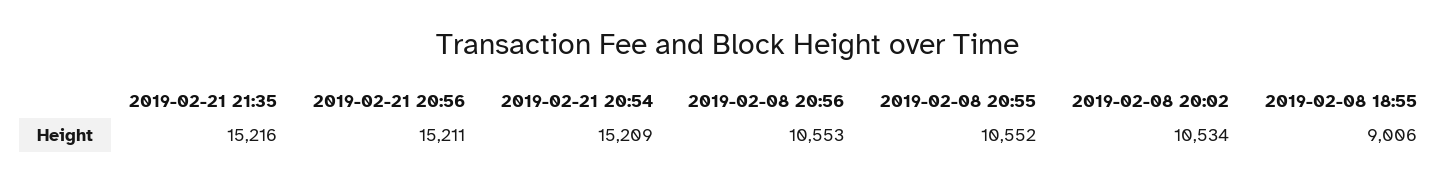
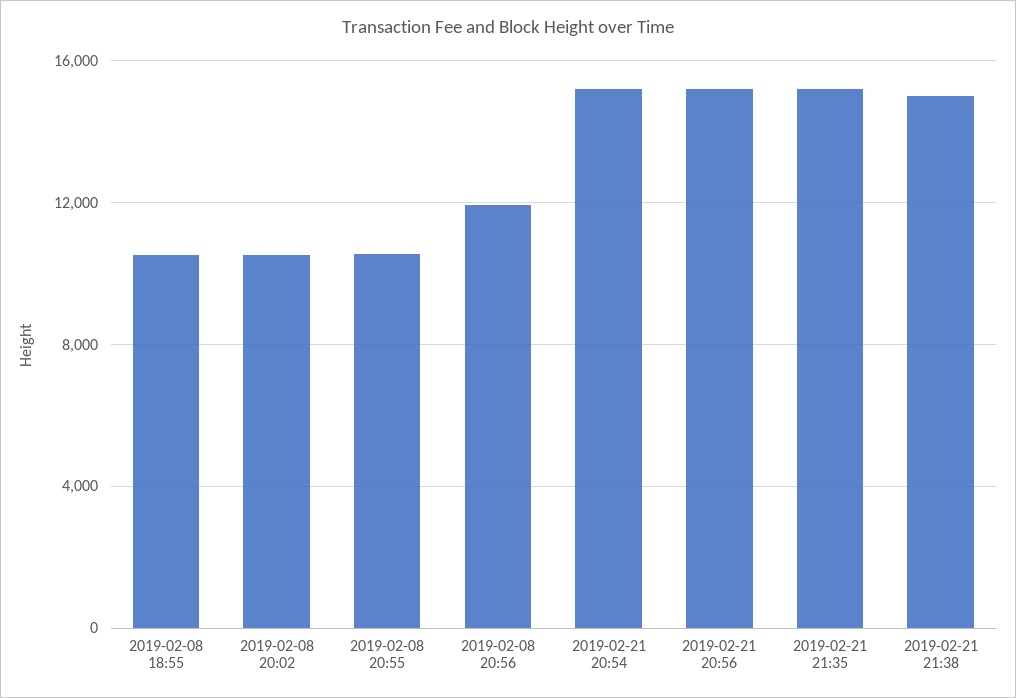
2019-02-08 20:56: 10553 -> 12000
2019-02-08 18:55: 9006 -> 10500
2019-02-21 21:38: none -> 15000

